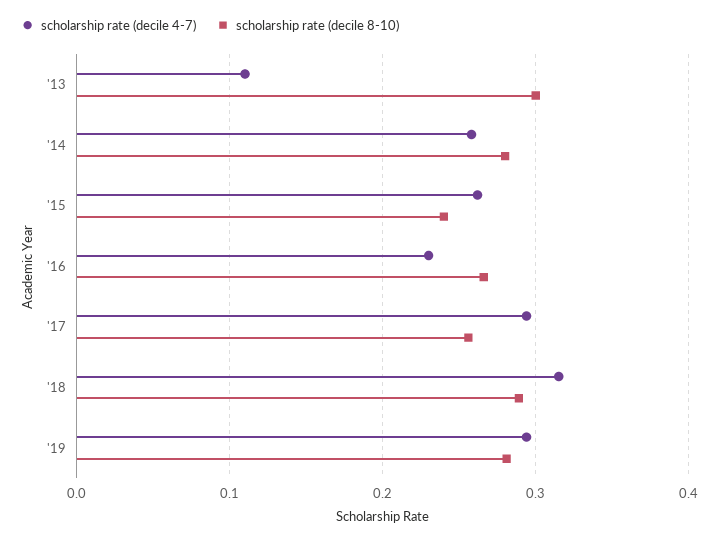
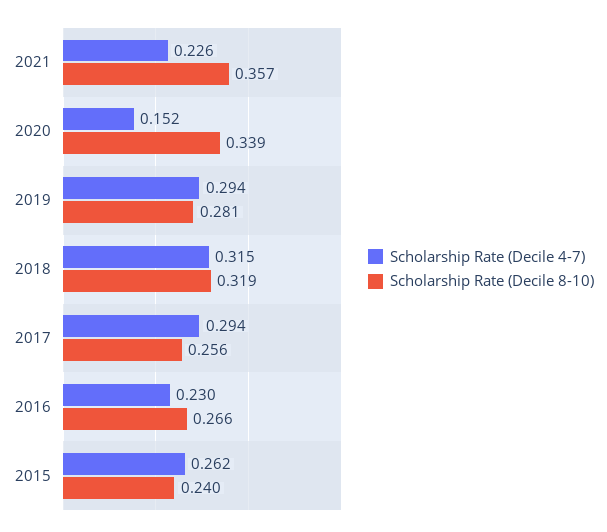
scholarship rate (decile 4-7), '13: 0.11 -> none
scholarship rate (decile 8-10), '13: 0.3 -> none
scholarship rate (decile 4-7), '14: 0.26 -> none
scholarship rate (decile 8-10), '14: 0.28 -> none
scholarship rate (decile 8-10), '18: 0.29 -> 0.319
scholarship rate (decile 4-7), 2021: none -> 0.226
scholarship rate (decile 8-10), 2021: none -> 0.357
scholarship rate (decile 4-7), 2020: none -> 0.152
scholarship rate (decile 8-10), 2020: none -> 0.339

